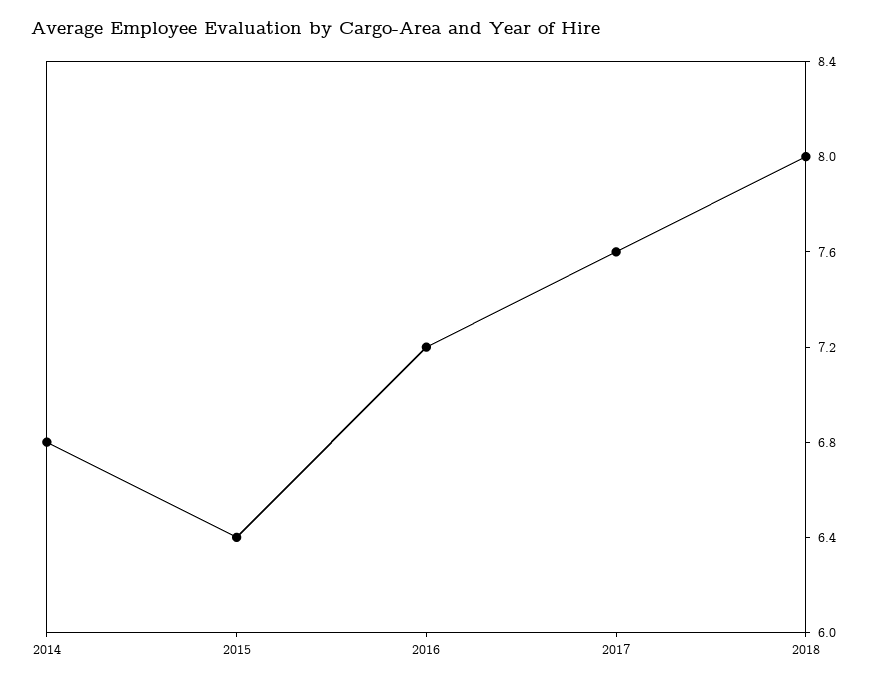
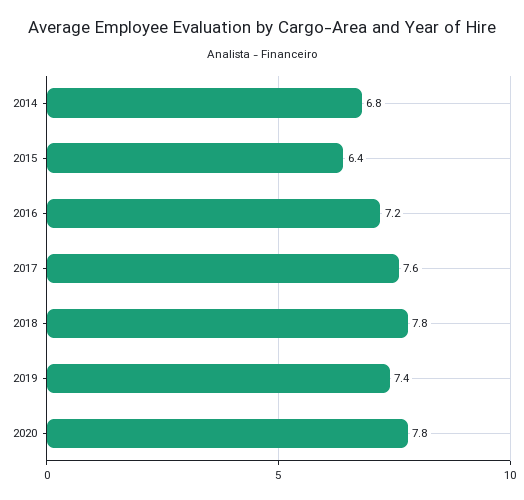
2018: 8 -> 7.8
2019: none -> 7.4
2020: none -> 7.8

